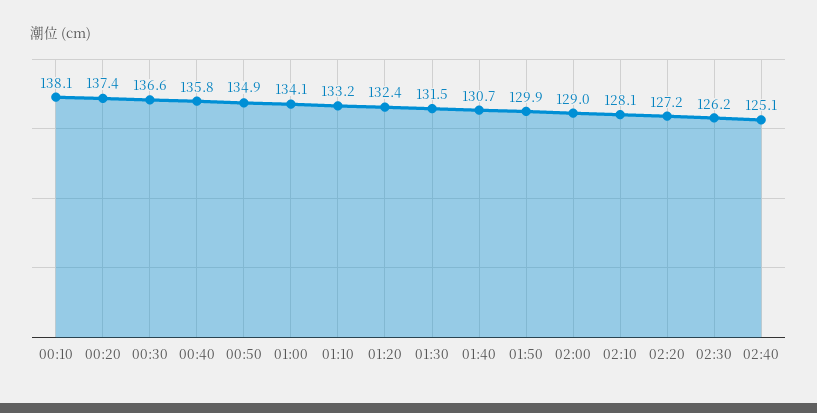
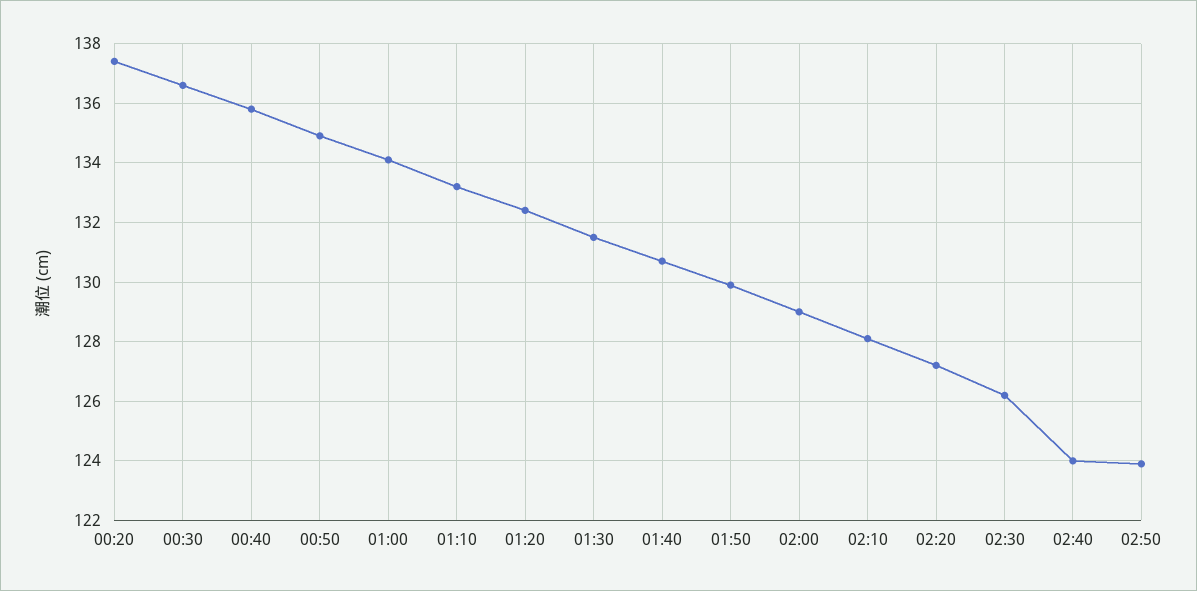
00:10: 138.1 -> none
02:40: 125.1 -> 124
02:50: none -> 124

